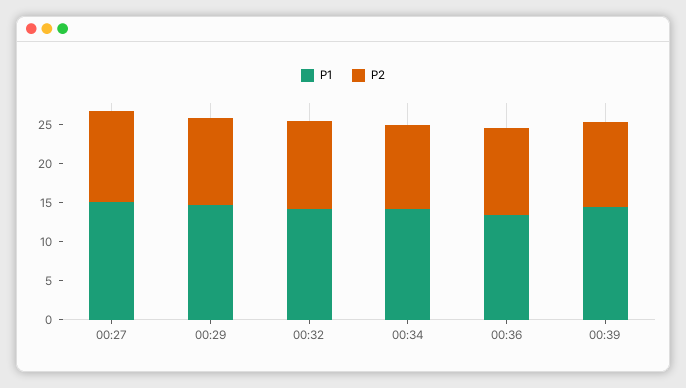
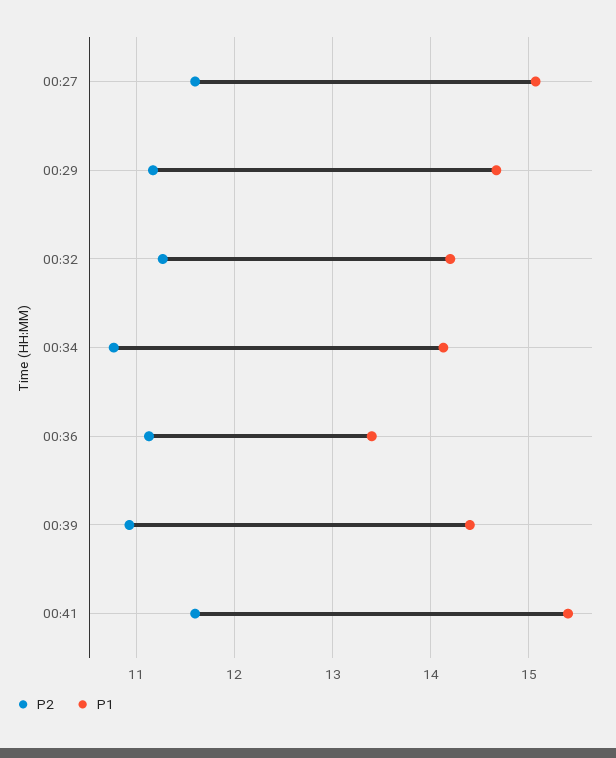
P2, 00:41: none -> 11.6
P1, 00:41: none -> 15.4

